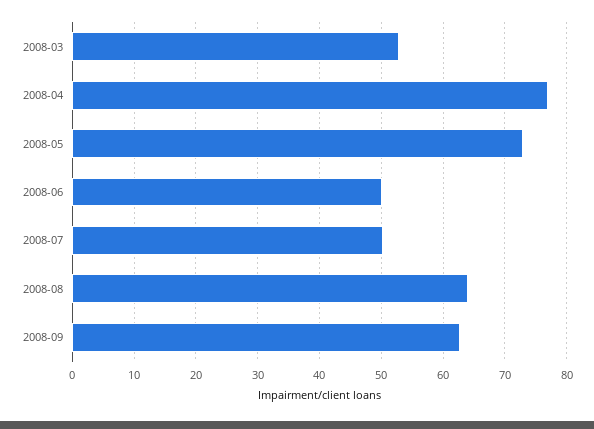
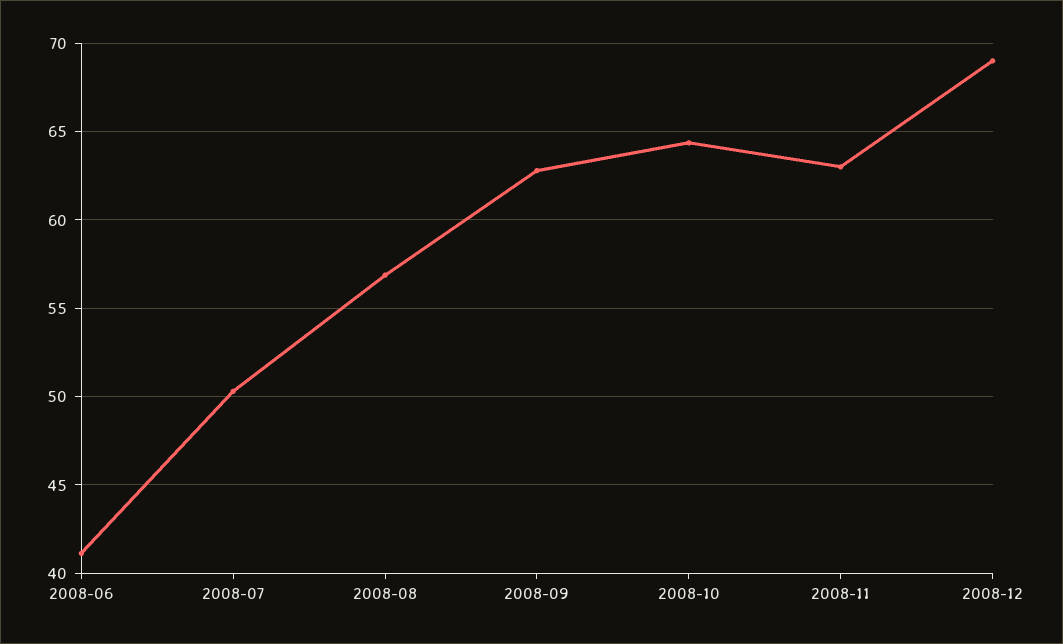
2008-03: 53 -> none
2008-04: 77 -> none
2008-05: 73 -> none
2008-06: 50 -> 41
2008-08: 64 -> 57
2008-10: none -> 64.5
2008-11: none -> 63
2008-12: none -> 69

